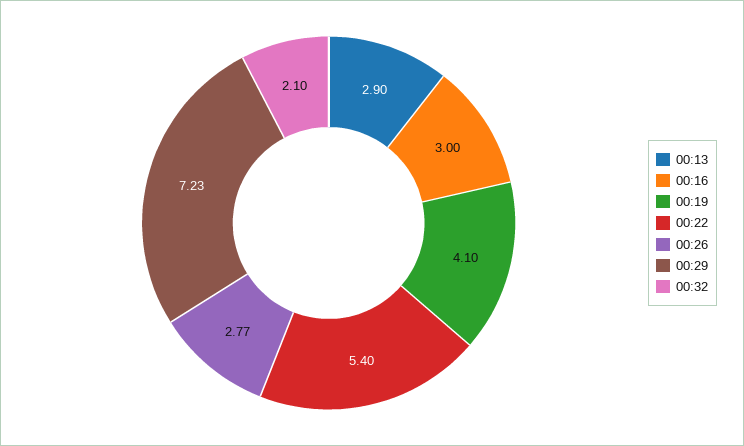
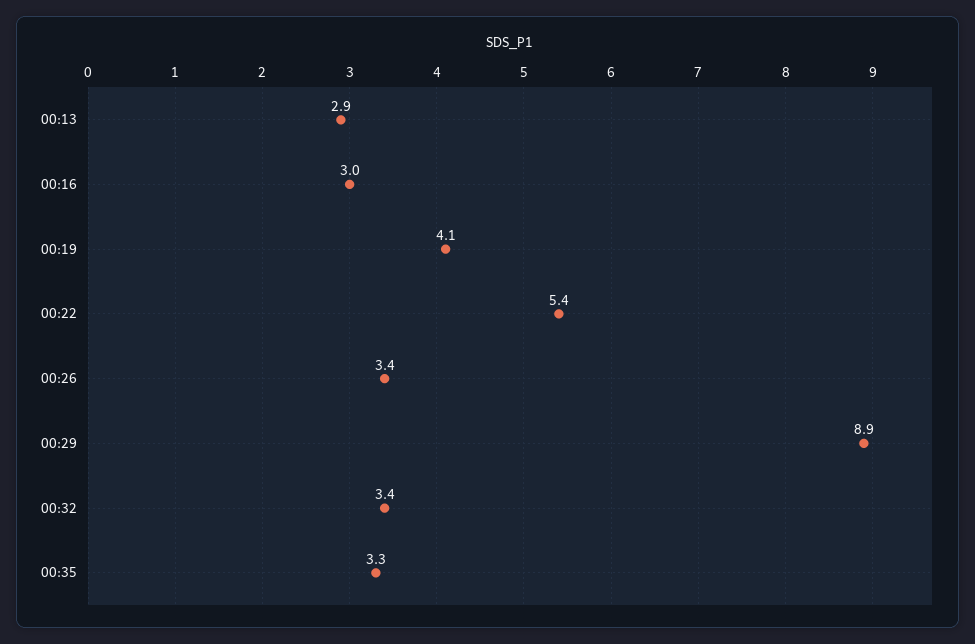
00:26: 2.77 -> 3.4
00:29: 7.23 -> 8.9
00:32: 2.1 -> 3.4
00:35: none -> 3.3

